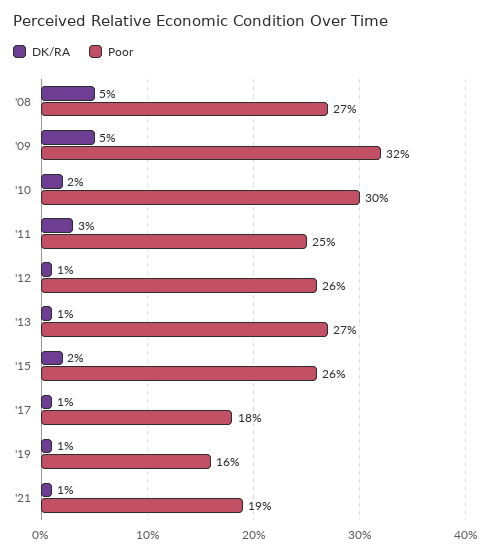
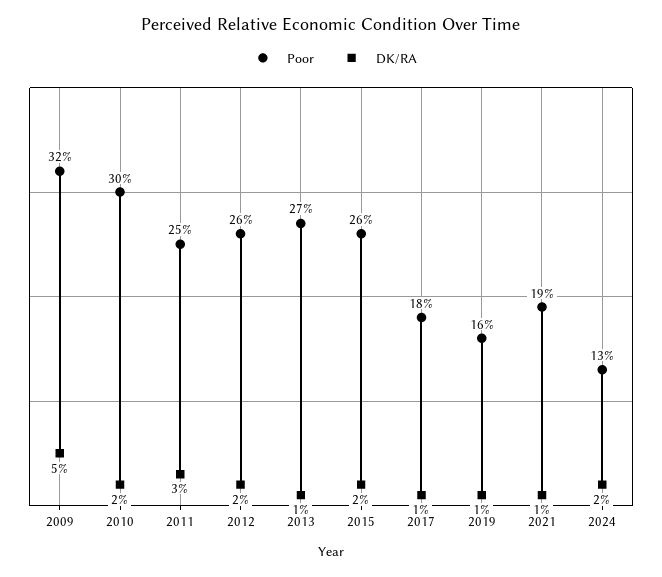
DK/RA, '08: 5 -> none
Poor, '08: 27 -> none
DK/RA, '12: 1 -> 2
Poor, 2024: none -> 13
DK/RA, 2024: none -> 2

